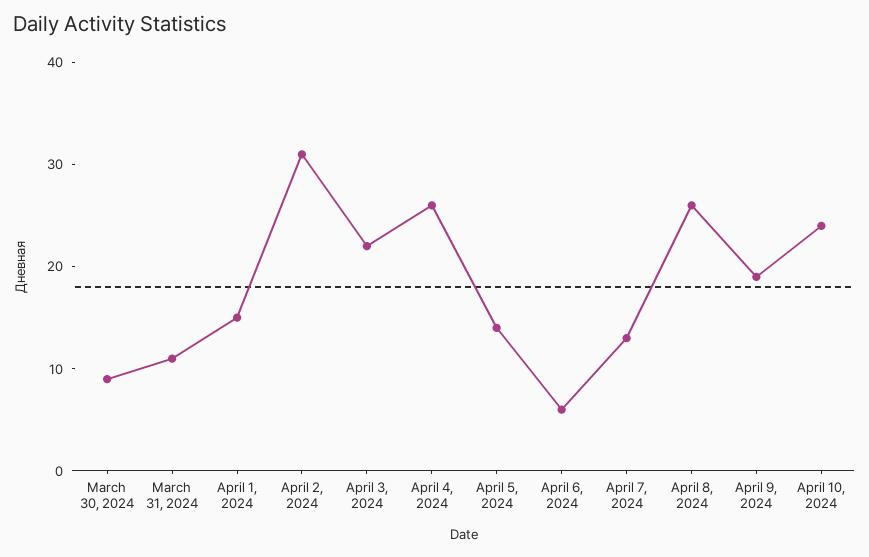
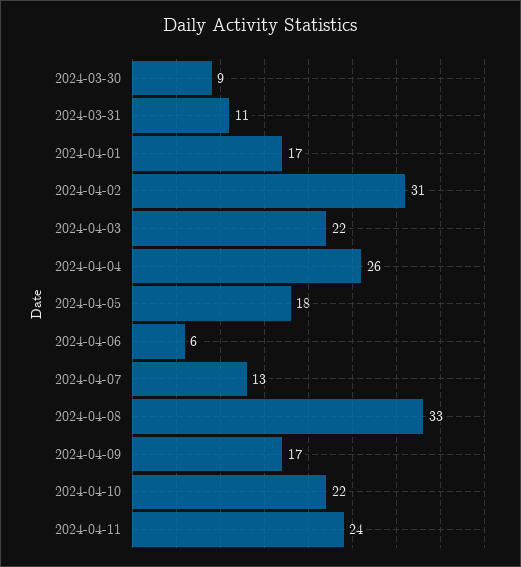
April 1, 2024: 15 -> 17
April 5, 2024: 14 -> 18
April 8, 2024: 26 -> 33
April 9, 2024: 19 -> 17
April 10, 2024: 24 -> 22
2024-04-11: none -> 24

